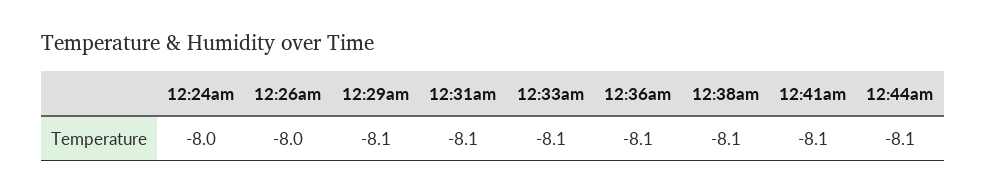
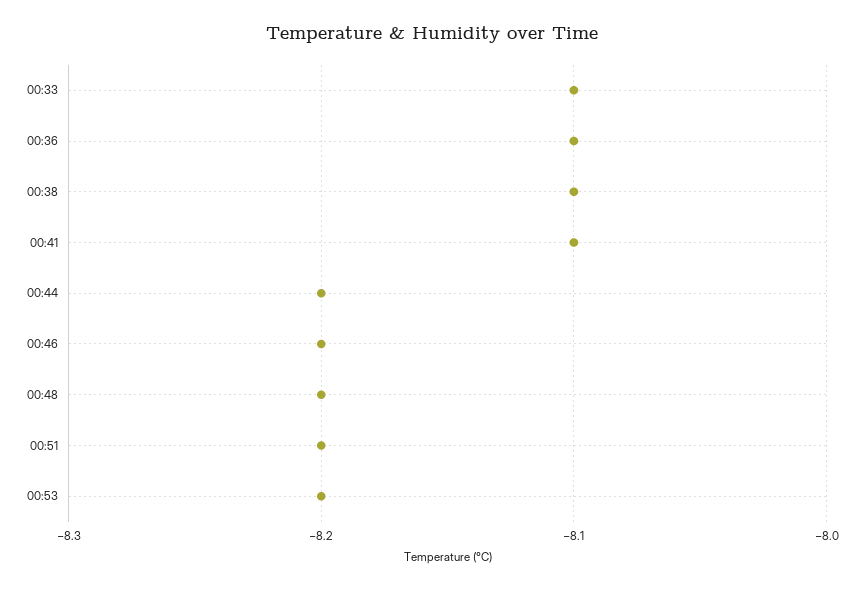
12:24am: -8 -> none
12:26am: -8 -> none
12:29am: -8.1 -> none
12:31am: -8.1 -> none
12:44am: -8.1 -> -8.2
00:46: none -> -8.2
00:48: none -> -8.2
00:51: none -> -8.2
00:53: none -> -8.2

